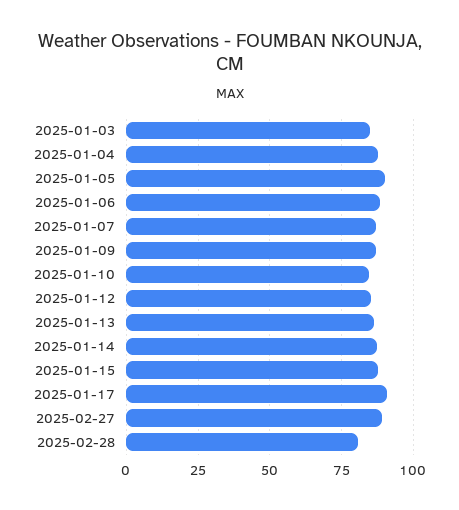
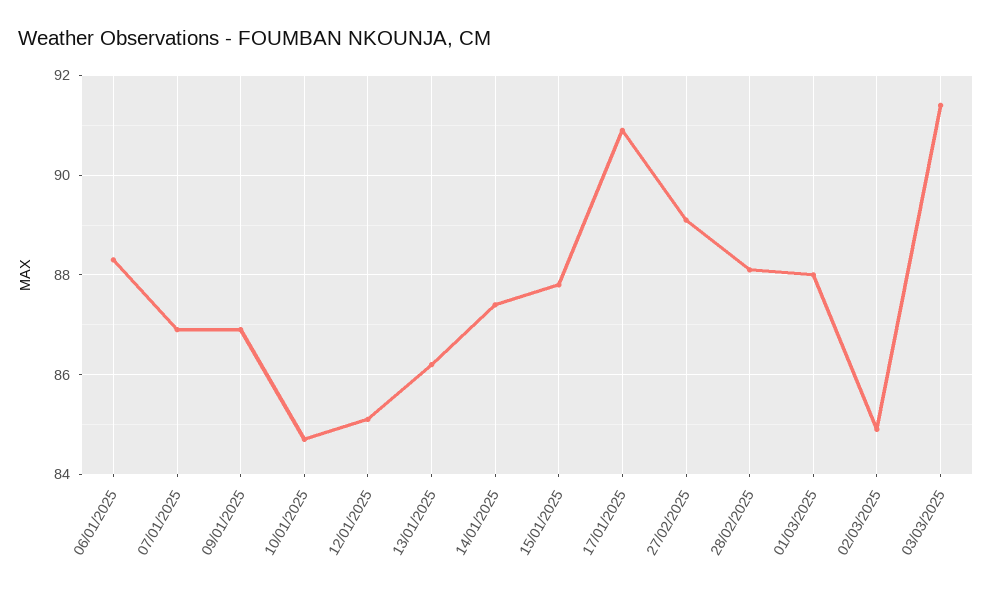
2025-01-03: 85 -> none
2025-01-04: 87.5 -> none
2025-01-05: 90 -> none
2025-02-28: 80 -> 88
01/03/2025: none -> 88
02/03/2025: none -> 85
03/03/2025: none -> 91.5

